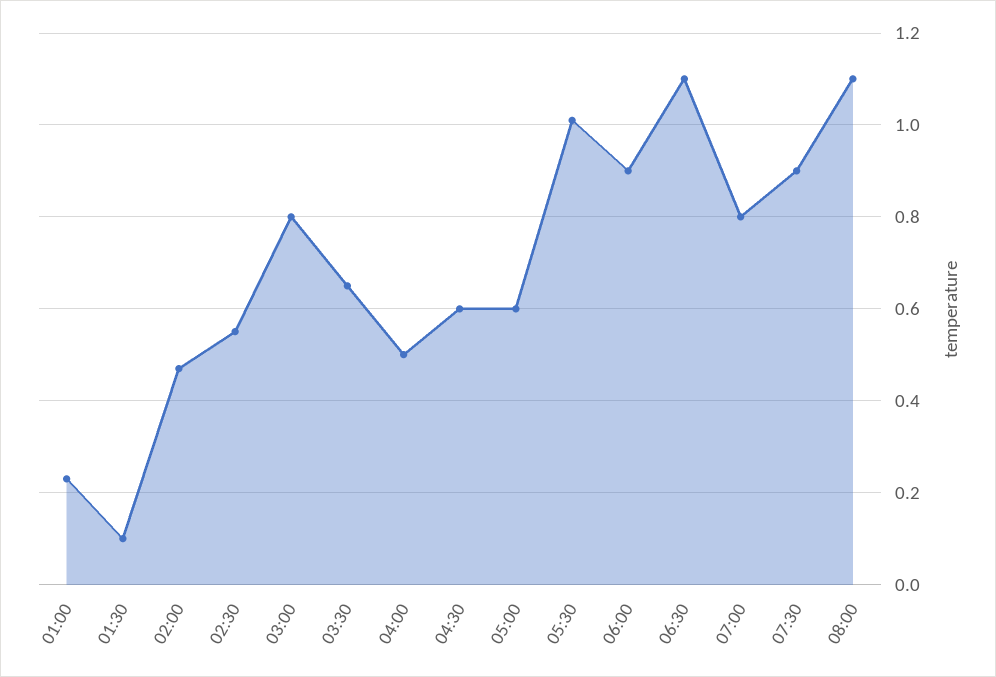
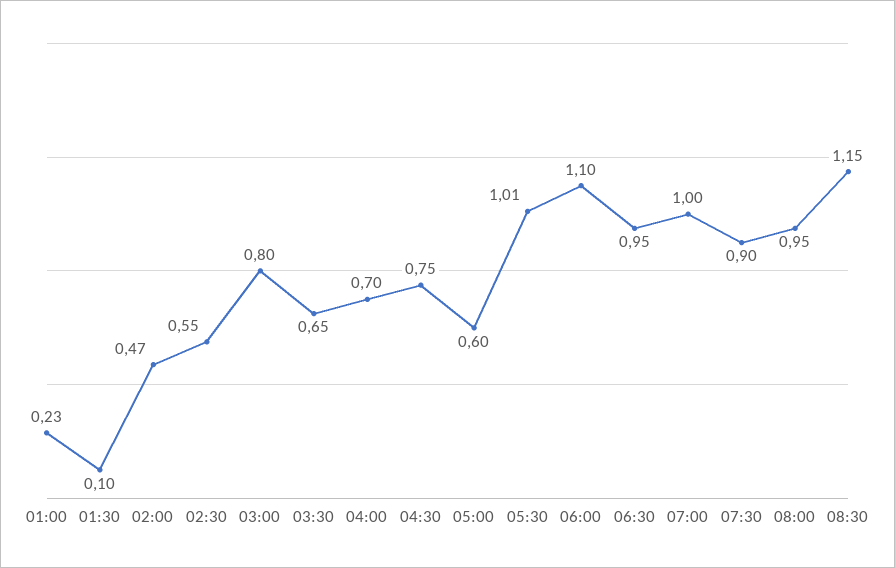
04:00: 0.5 -> 0.7
04:30: 0.6 -> 0.75
06:00: 0.9 -> 1.1
06:30: 1.1 -> 0.95
07:00: 0.8 -> 1
08:00: 1.1 -> 0.95
08:30: none -> 1.15

